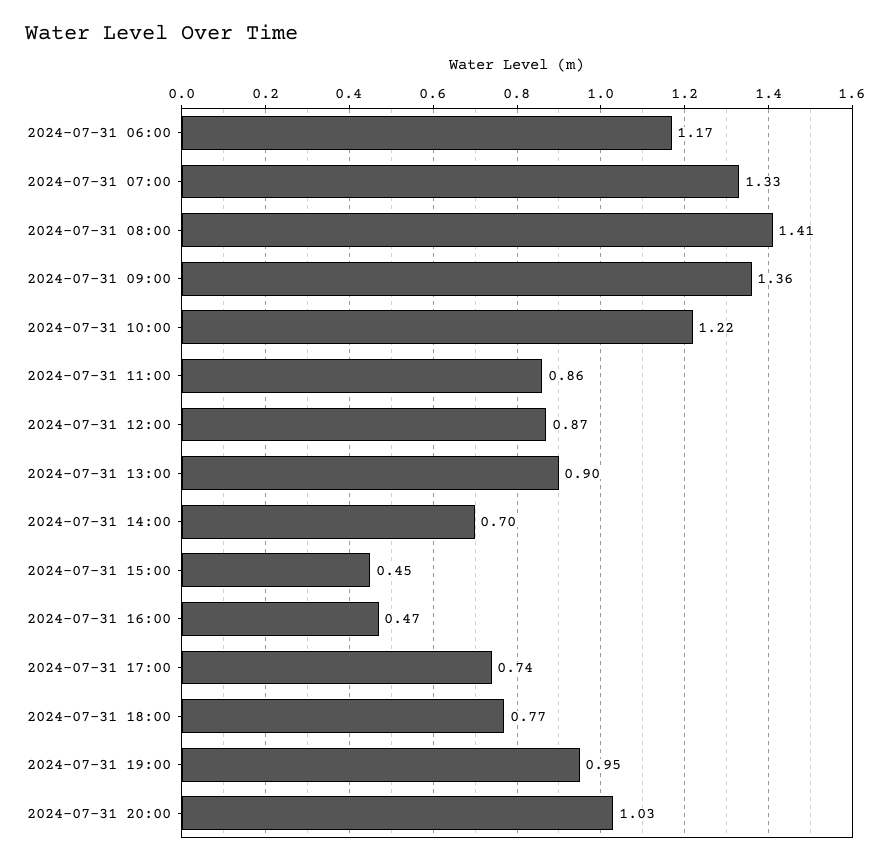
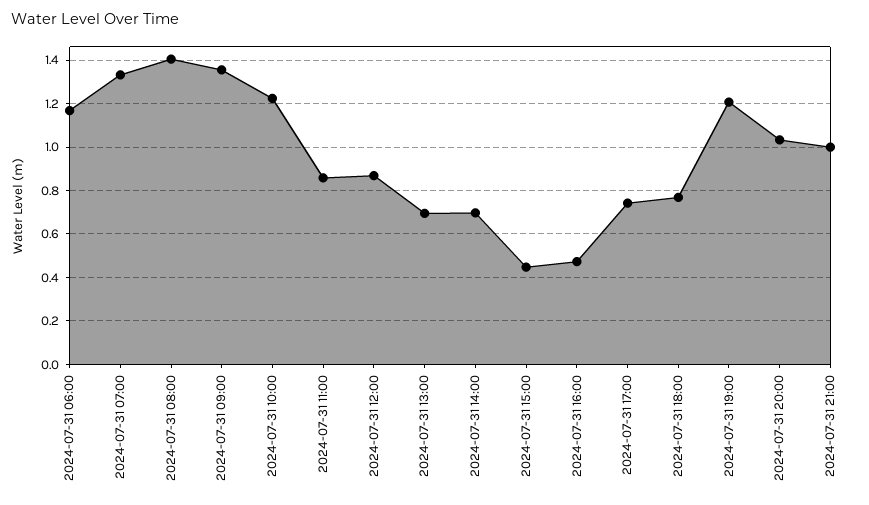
2024-07-31 13:00: 0.9 -> 0.7
2024-07-31 19:00: 0.95 -> 1.2
2024-07-31 21:00: none -> 1

